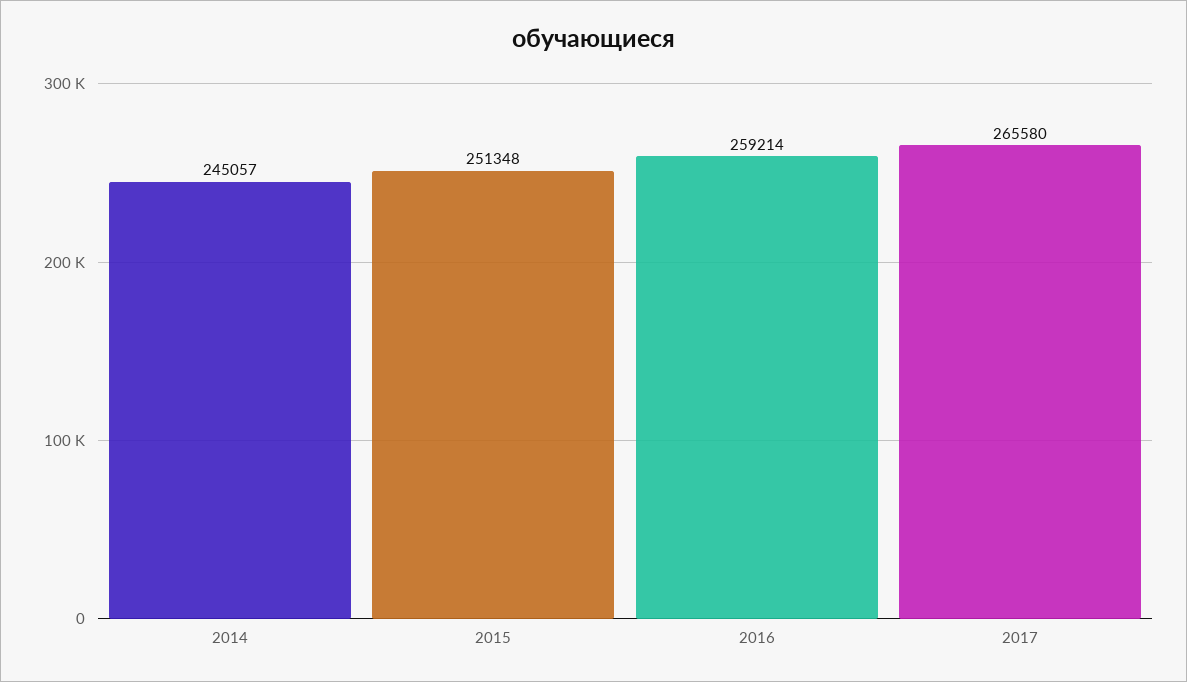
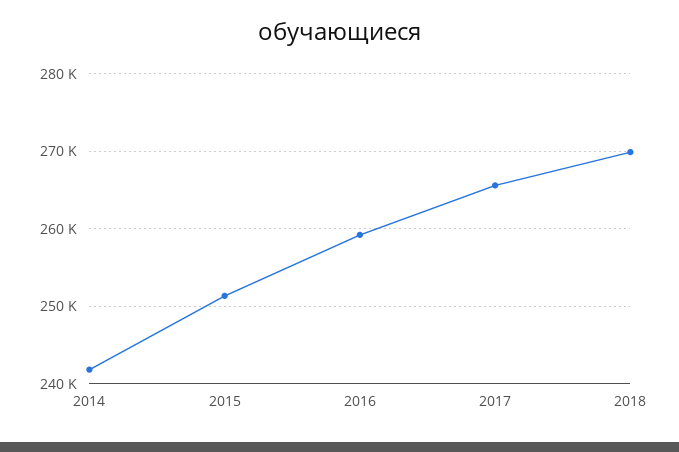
2014: 245057 -> 242000
2018: none -> 270000

